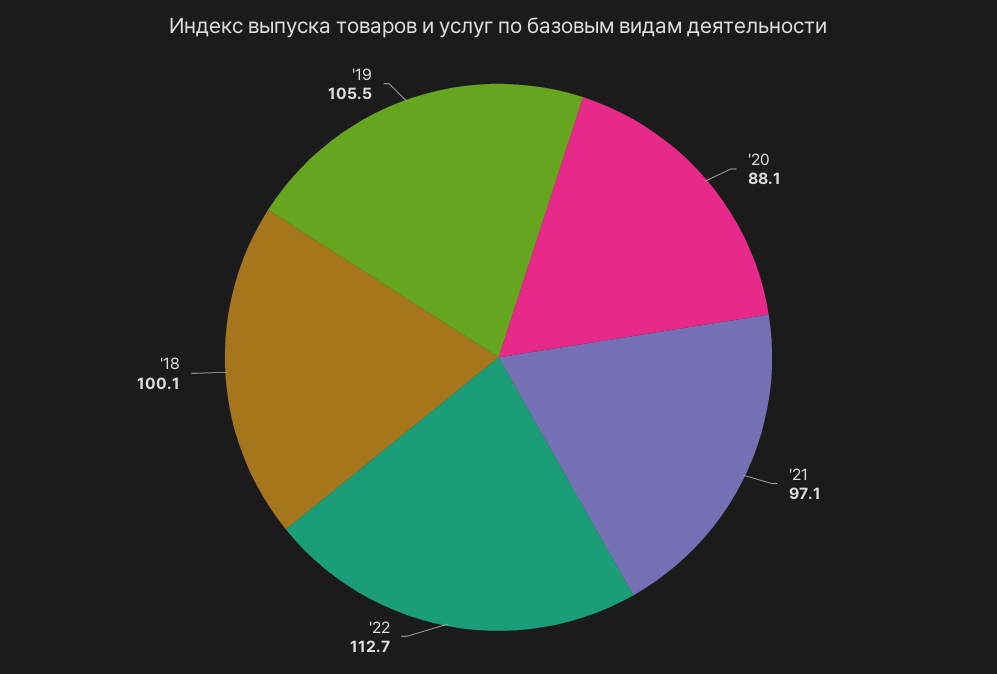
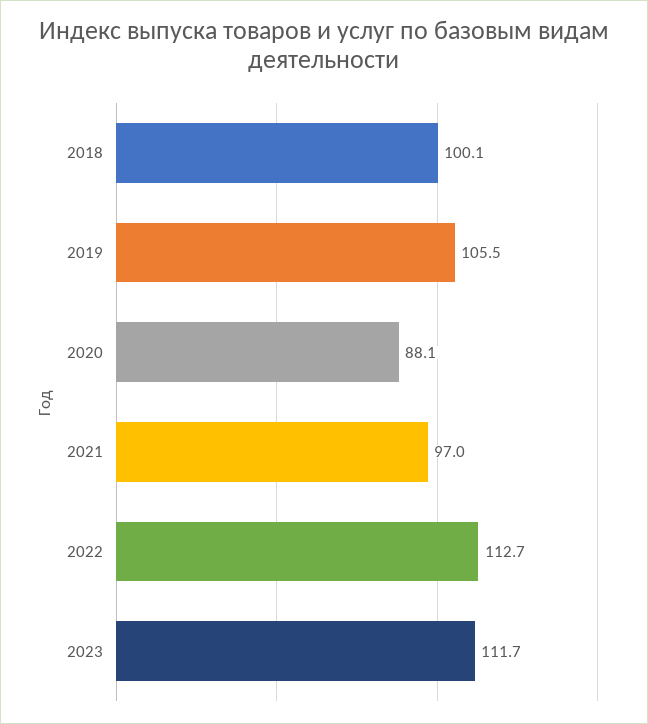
'21: 97.1 -> 97
2023: none -> 111.7

